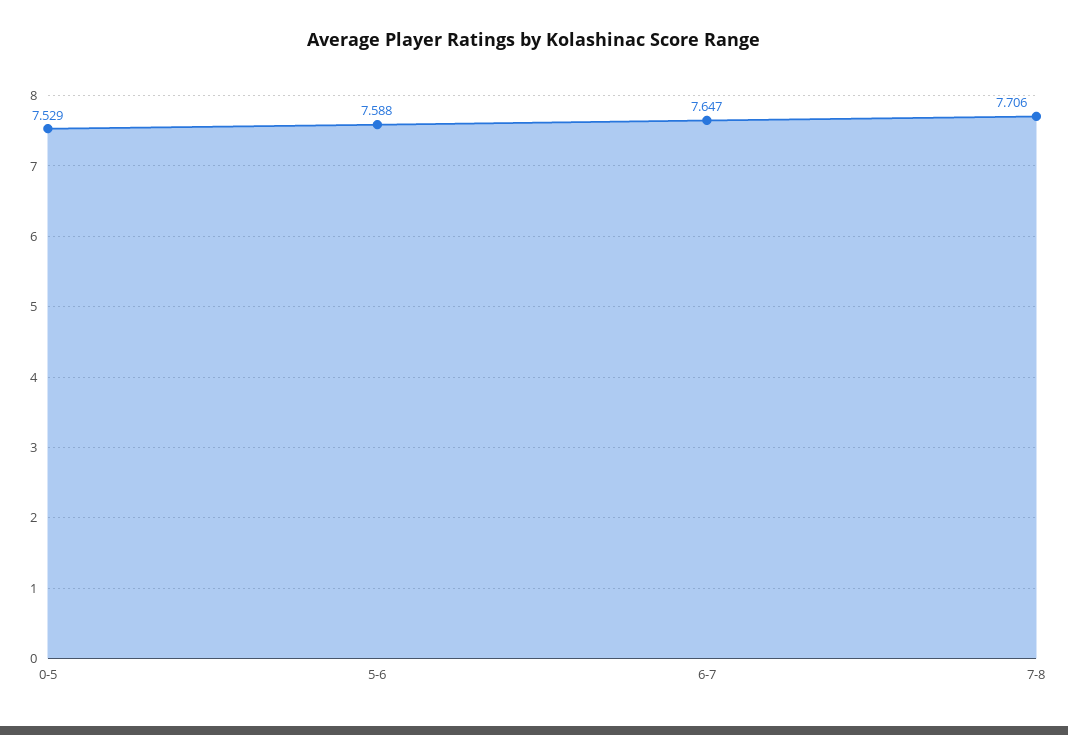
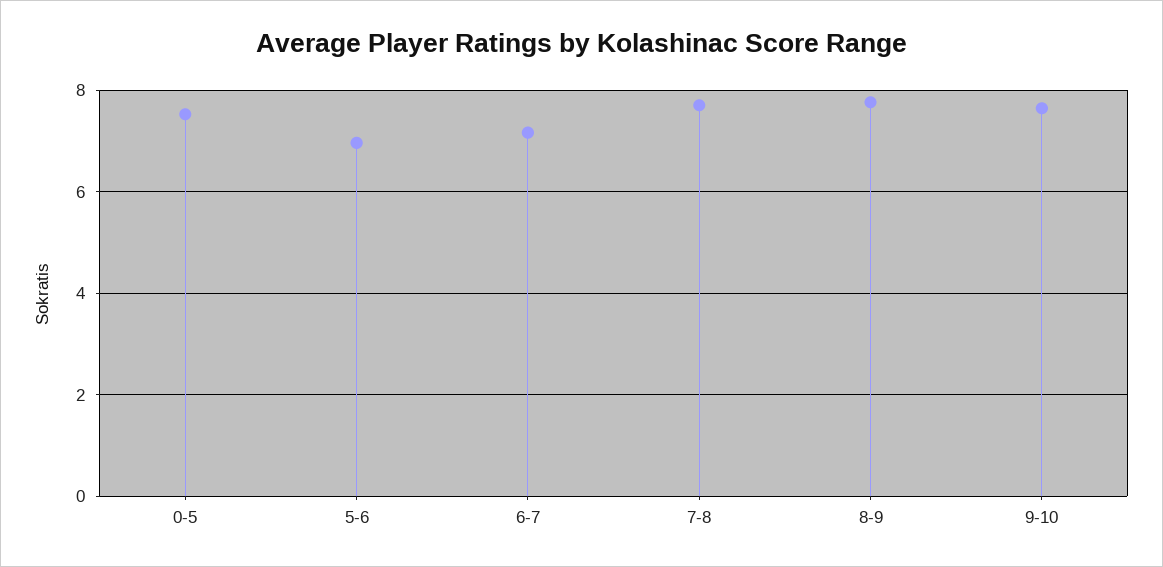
5-6: 7.588 -> 7
6-7: 7.647 -> 7.2
8-9: none -> 7.8
9-10: none -> 7.6

